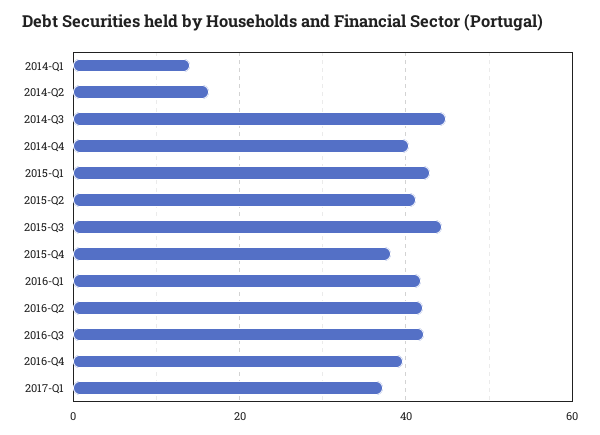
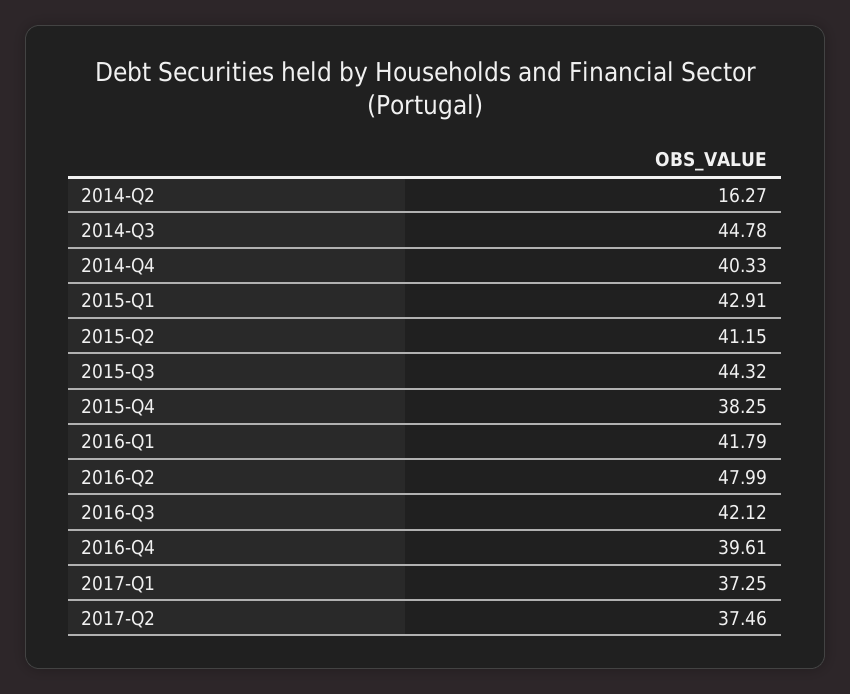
2014-Q1: 14 -> none
2016-Q2: 42 -> 47.99
2017-Q2: none -> 37.46

